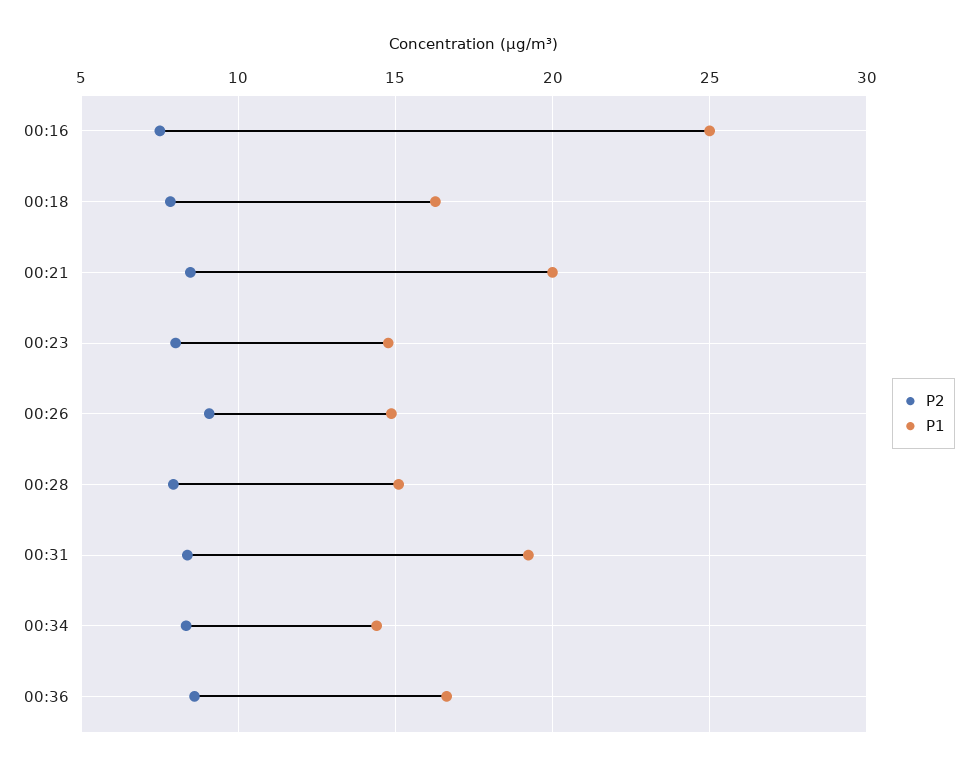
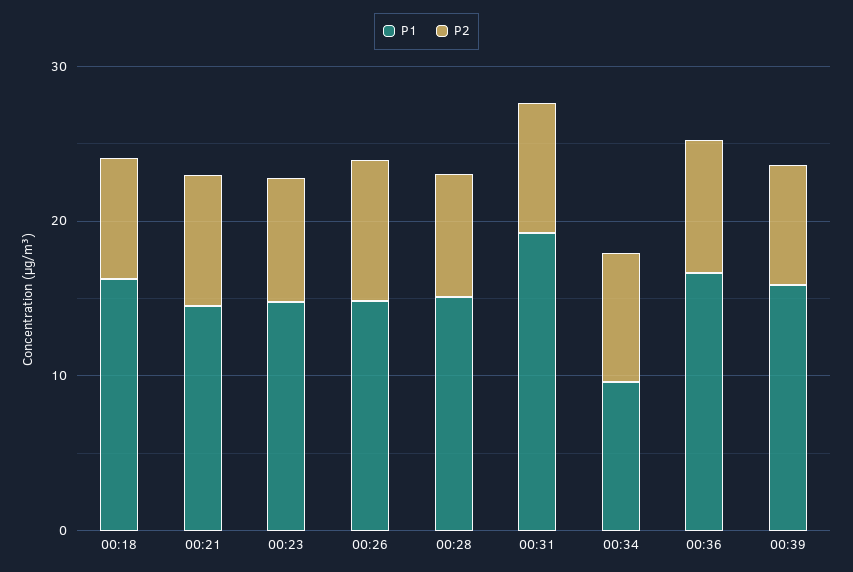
P2, 00:16: 7.5 -> none
P1, 00:16: 25 -> none
P1, 00:21: 20 -> 14
P1, 00:34: 14.5 -> 10
P1, 00:39: none -> 16
P2, 00:39: none -> 8

